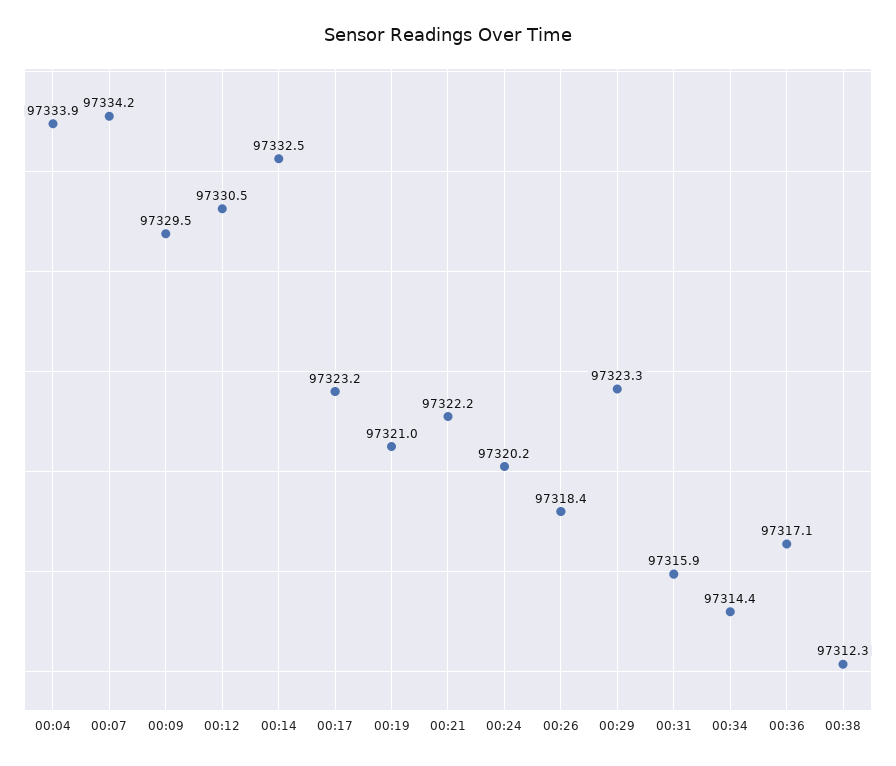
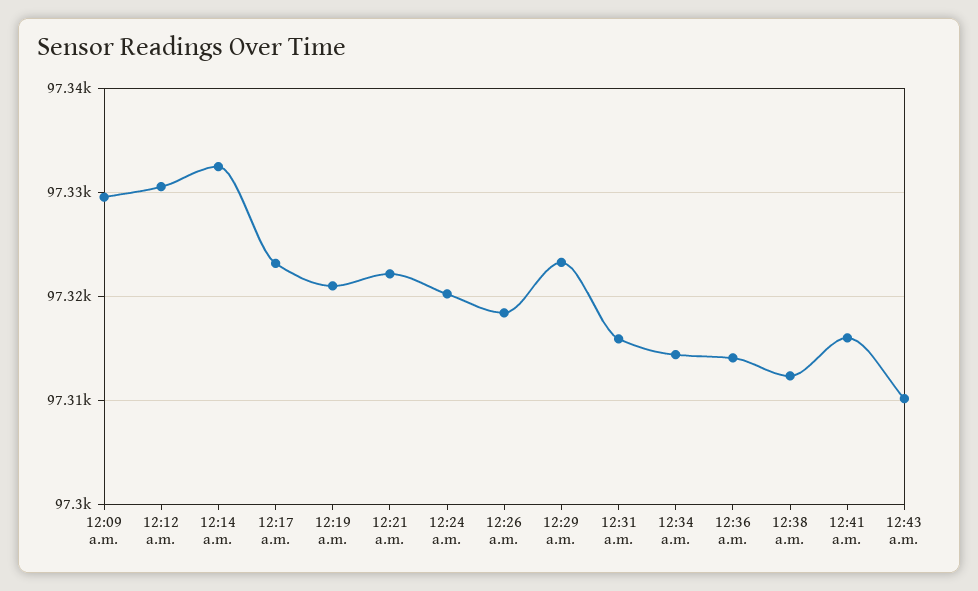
00:04: 97333.9 -> none
00:07: 97334.2 -> none
00:36: 97317.1 -> 97314
12:41 a.m.: none -> 97316
12:43 a.m.: none -> 97310

